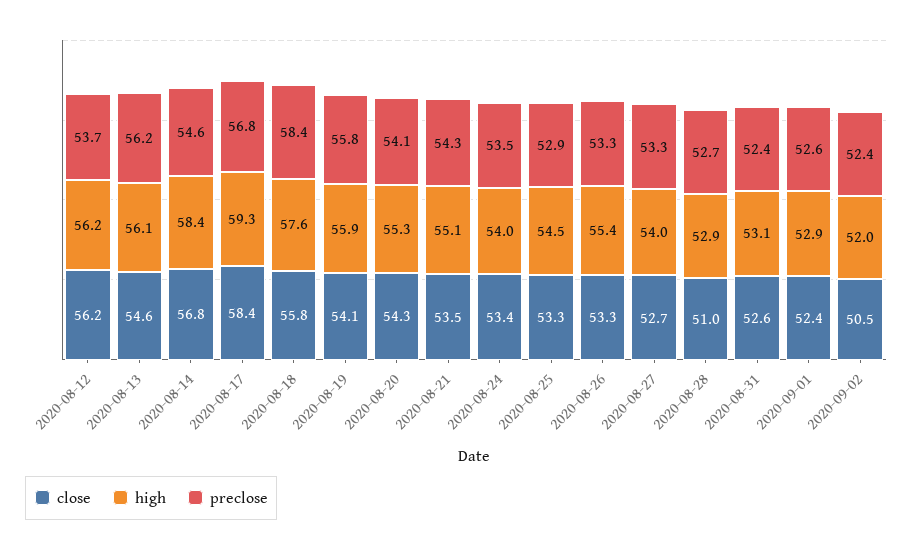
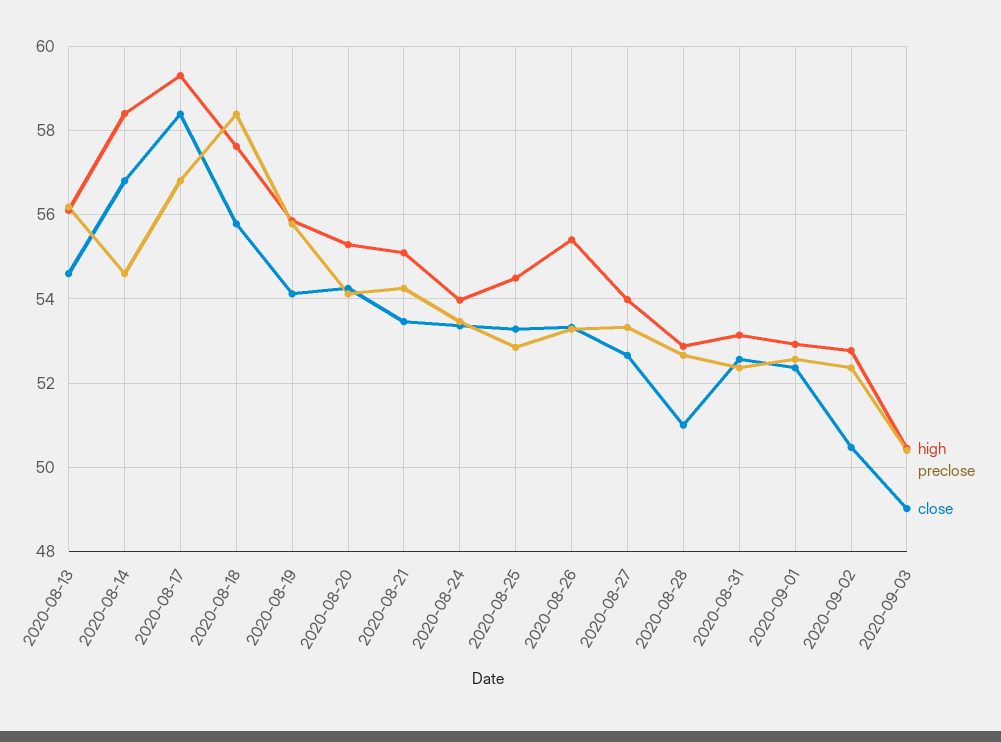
close, 2020-08-12: 56.2 -> none
high, 2020-08-12: 56.2 -> none
preclose, 2020-08-12: 53.7 -> none
high, 2020-09-02: 52 -> 52.8
high, 2020-09-03: none -> 50.4
preclose, 2020-09-03: none -> 50.4
close, 2020-09-03: none -> 49

